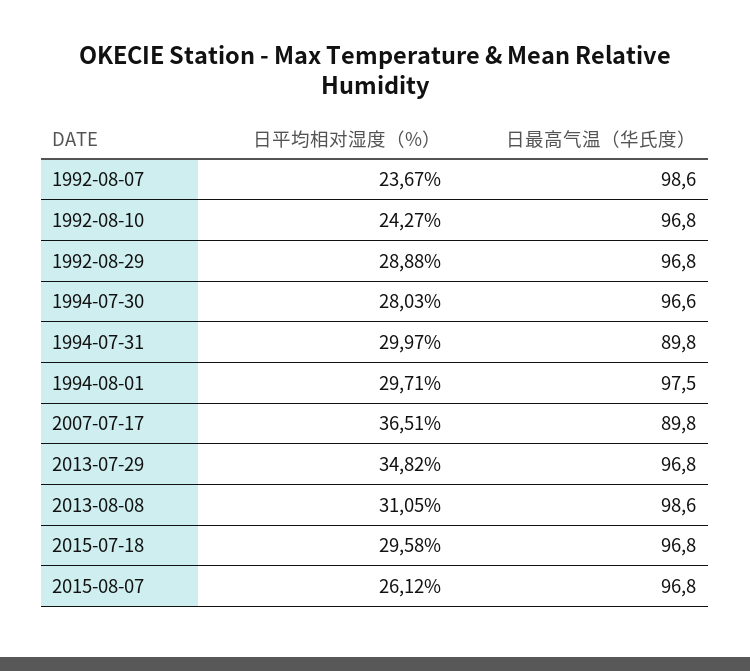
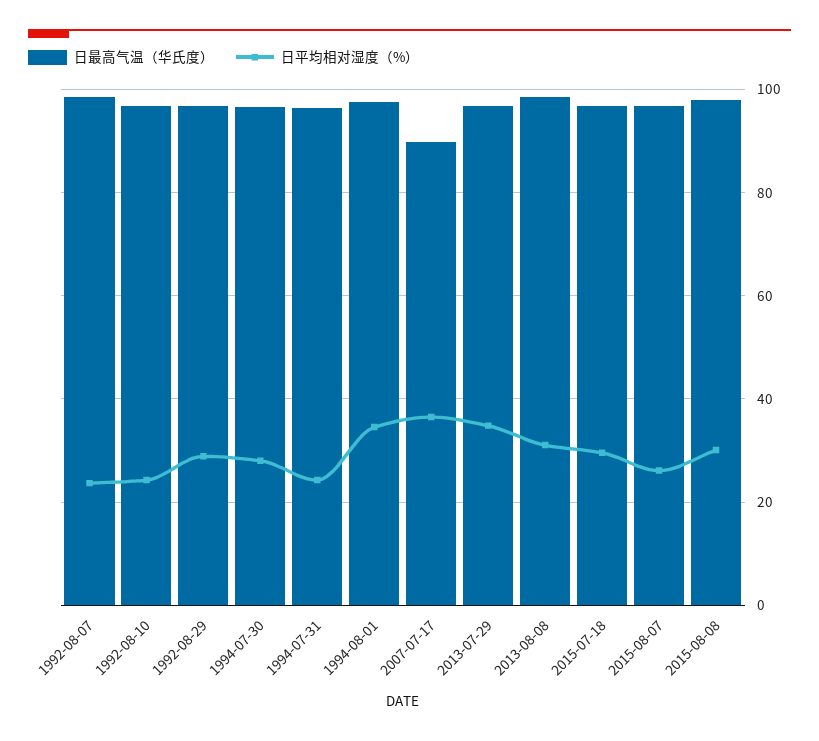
日平均相对湿度（%）, 1994-07-31: 29.97 -> 24
日最高气温（华氏度）, 1994-07-31: 89.8 -> 96
日平均相对湿度（%）, 1994-08-01: 29.71 -> 34
日最高气温（华氏度）, 2015-08-08: none -> 98
日平均相对湿度（%）, 2015-08-08: none -> 30

